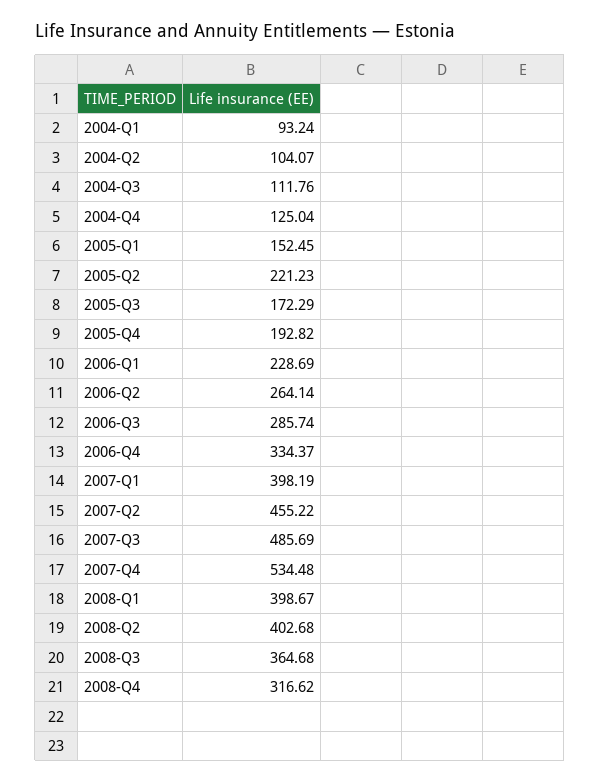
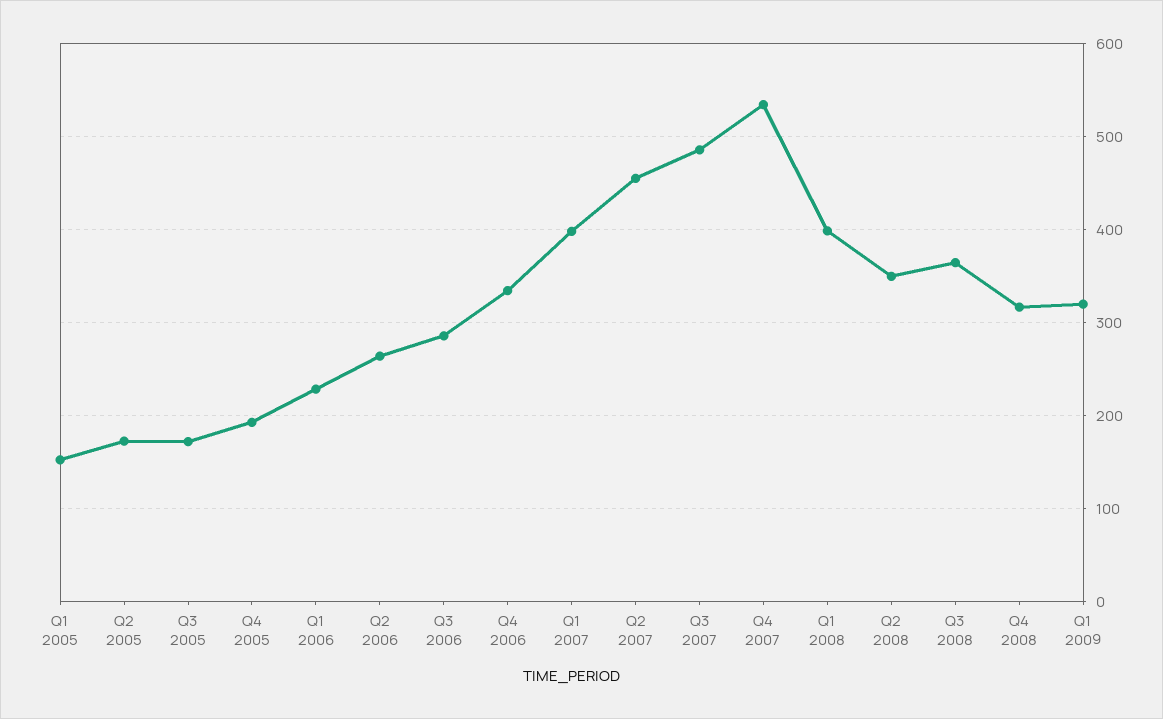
2004-Q1: 93.24 -> none
2004-Q2: 104.07 -> none
2004-Q3: 111.76 -> none
2004-Q4: 125.04 -> none
2005-Q2: 221.23 -> 170
2008-Q2: 402.68 -> 350
Q1 2009: none -> 320

